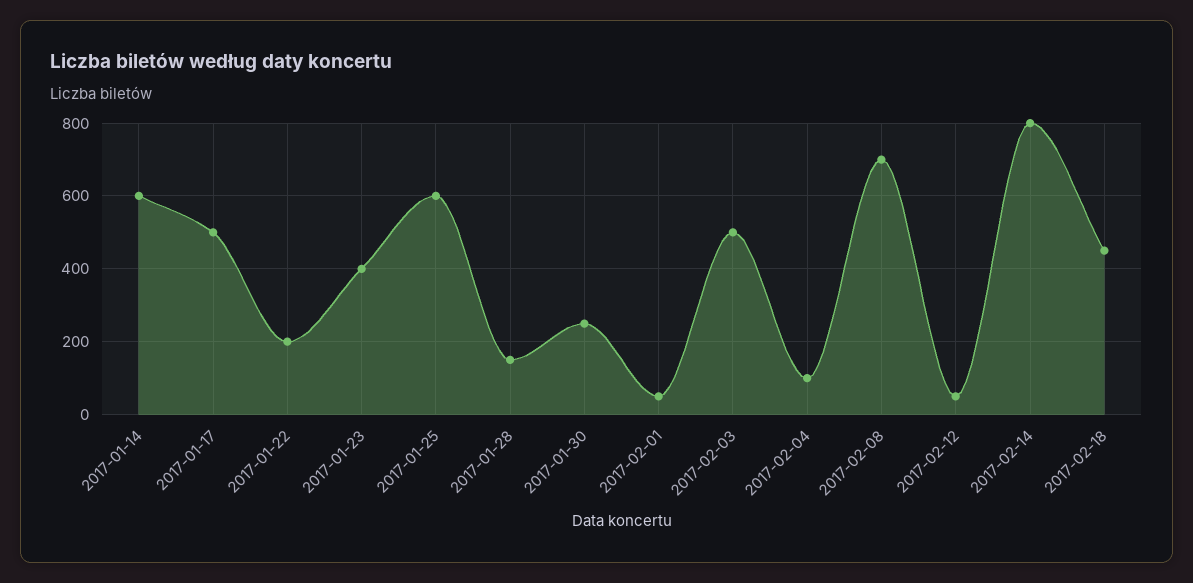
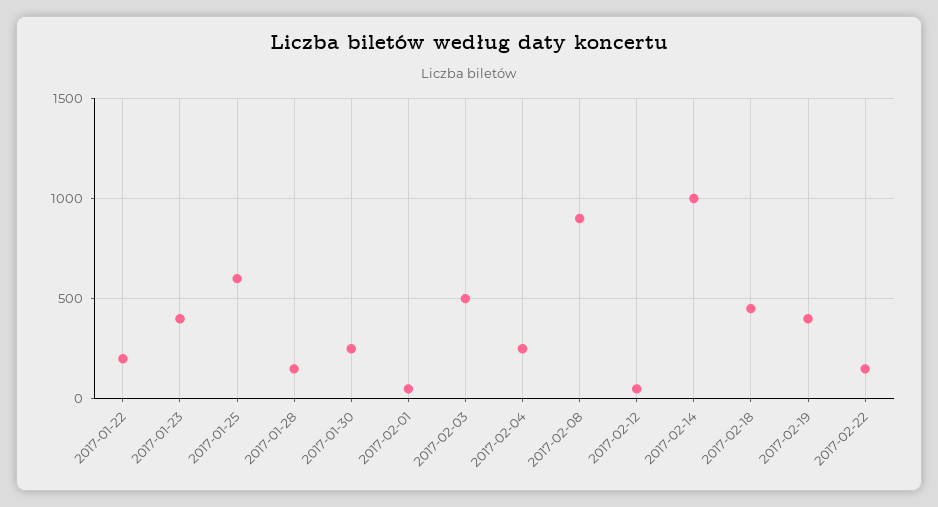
2017-01-14: 600 -> none
2017-01-17: 500 -> none
2017-02-04: 100 -> 250
2017-02-08: 700 -> 900
2017-02-14: 800 -> 1000
2017-02-19: none -> 400
2017-02-22: none -> 150

